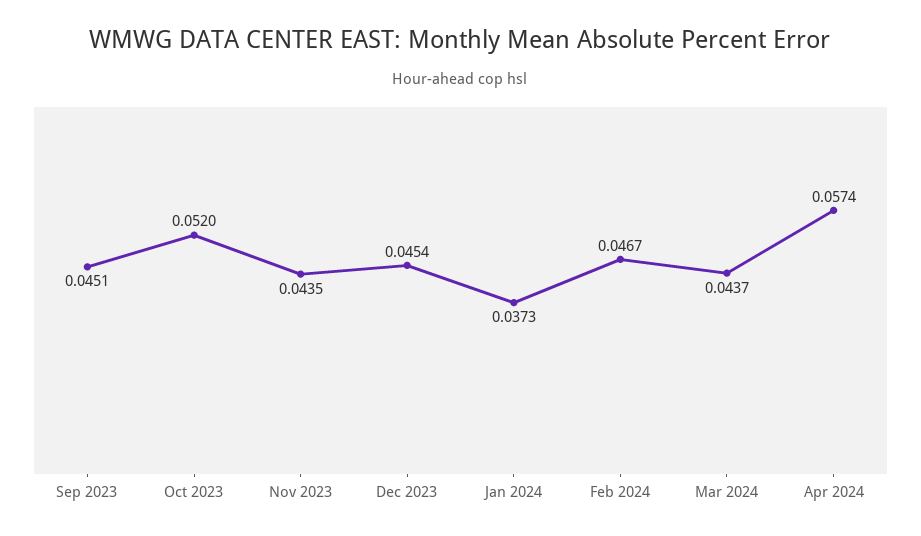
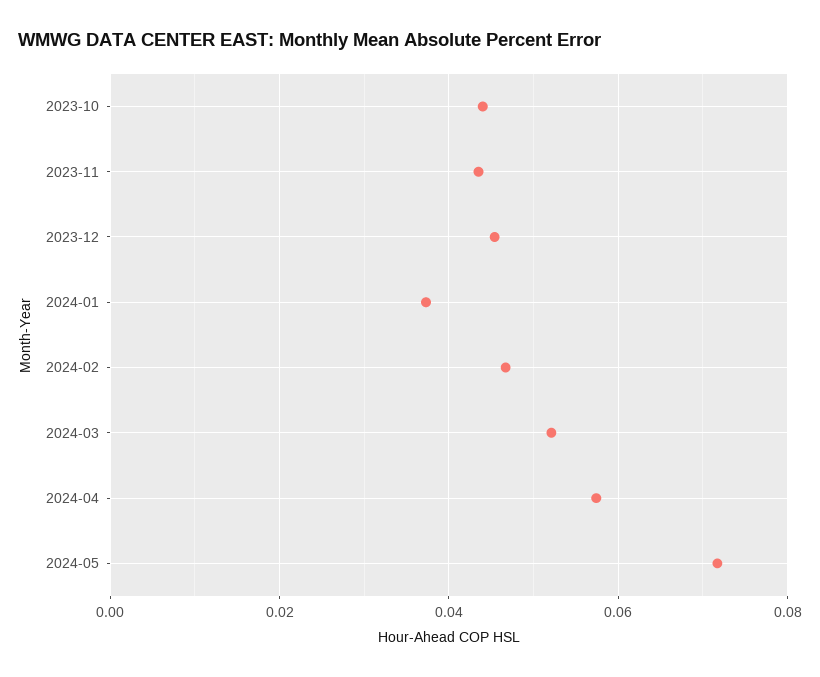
Sep 2023: 0.0451 -> none
Oct 2023: 0.052 -> 0.044
Mar 2024: 0.0437 -> 0.052
2024-05: none -> 0.072

